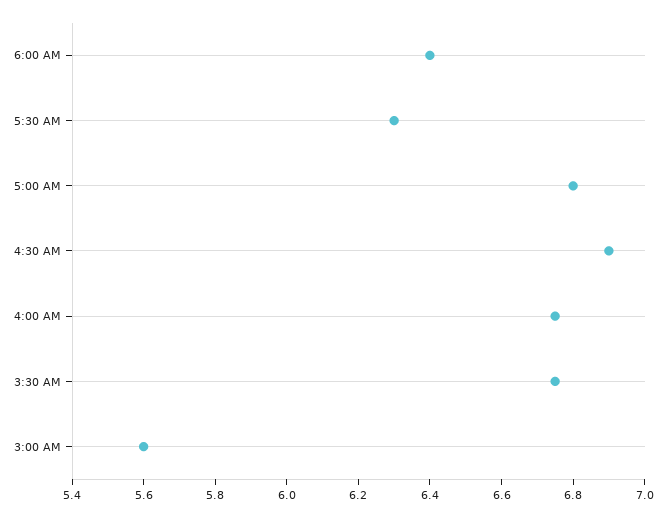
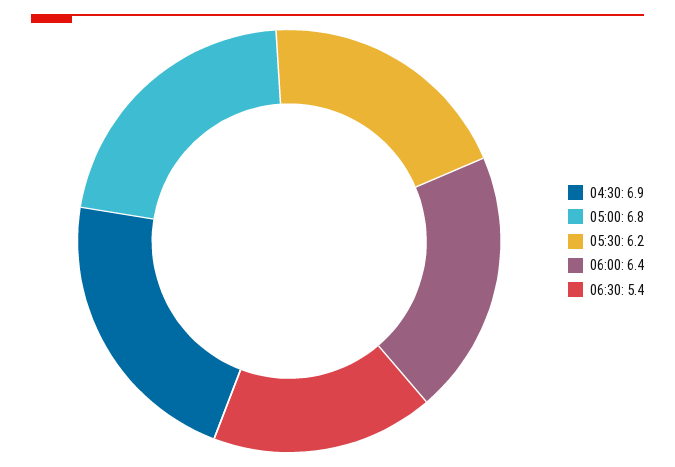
5:30 AM: 6.3 -> 6.2
4:00 AM: 6.75 -> none
3:30 AM: 6.75 -> none
3:00 AM: 5.6 -> none
06:30: none -> 5.4

